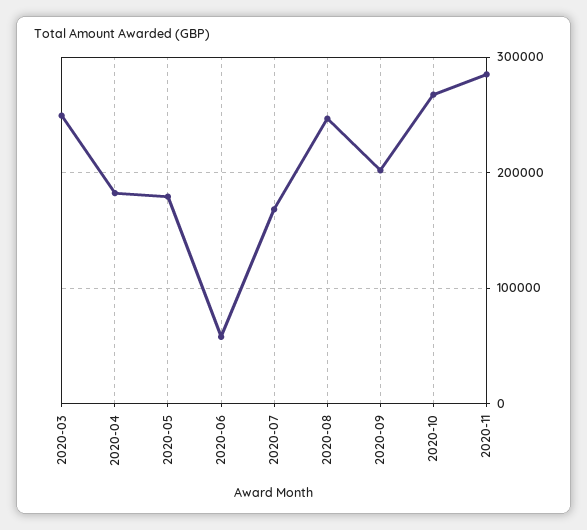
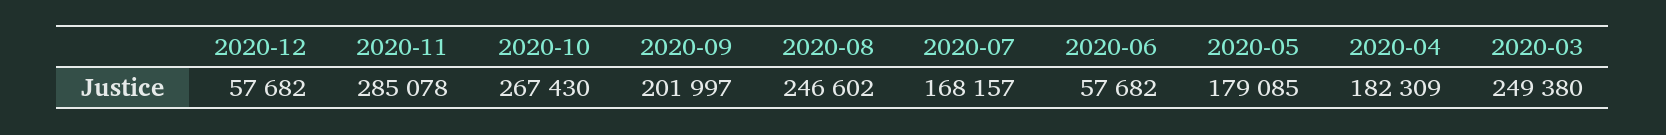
2020-12: none -> 57682

